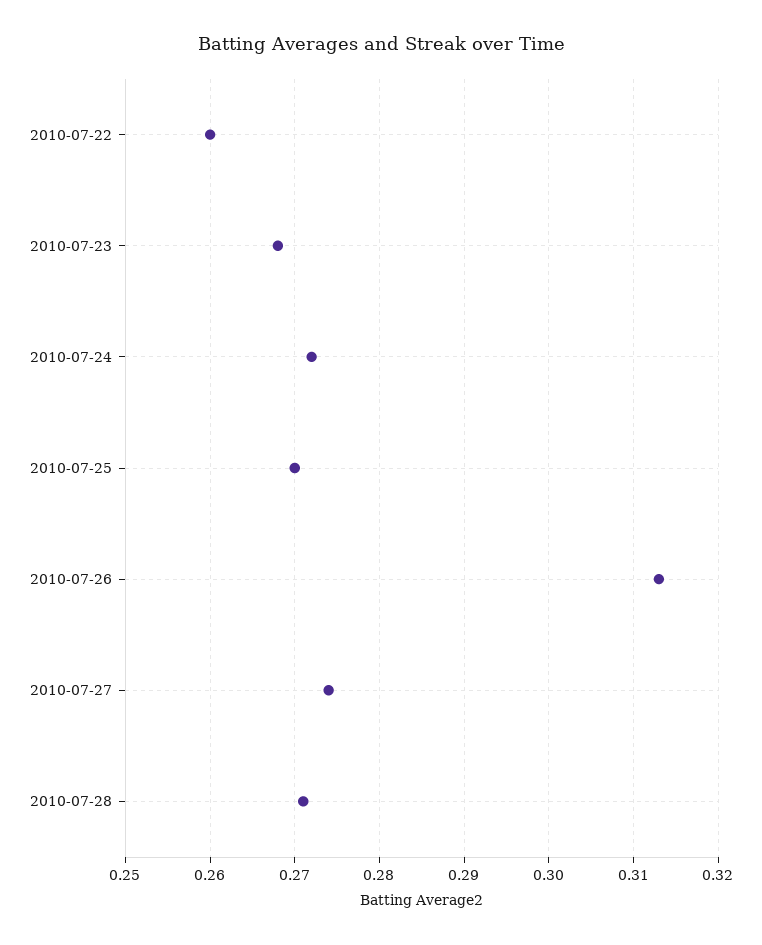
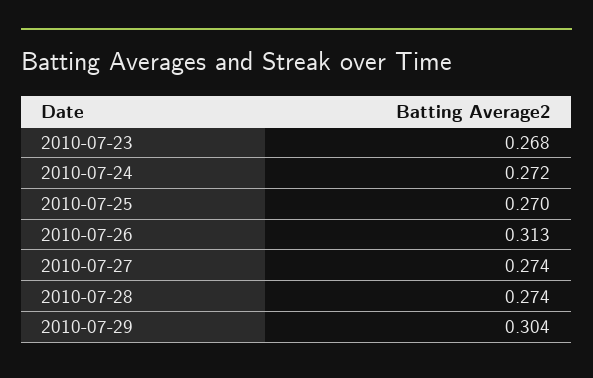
2010-07-22: 0.26 -> none
2010-07-28: 0.271 -> 0.274
2010-07-29: none -> 0.304

